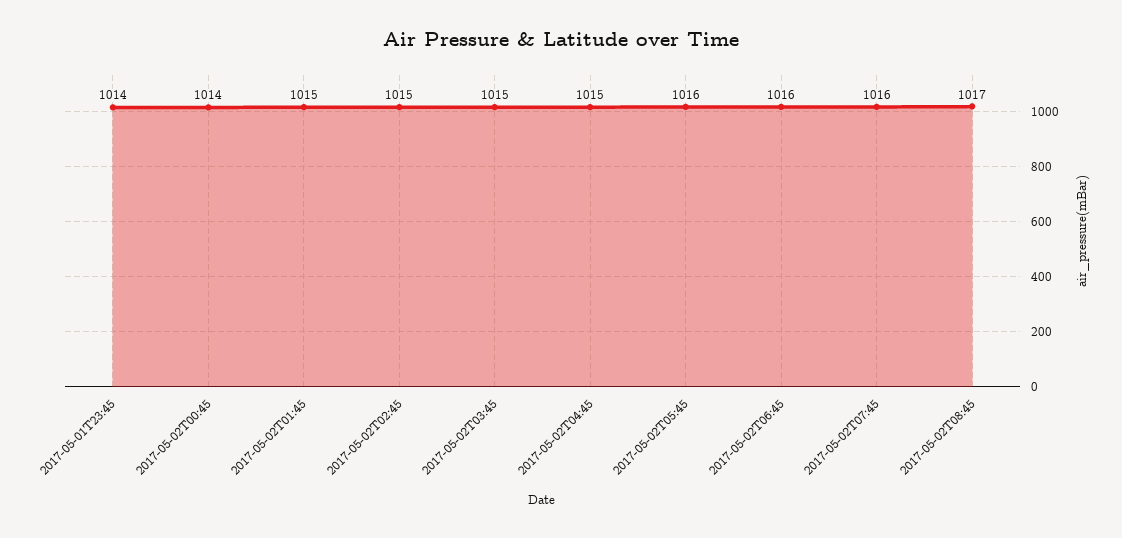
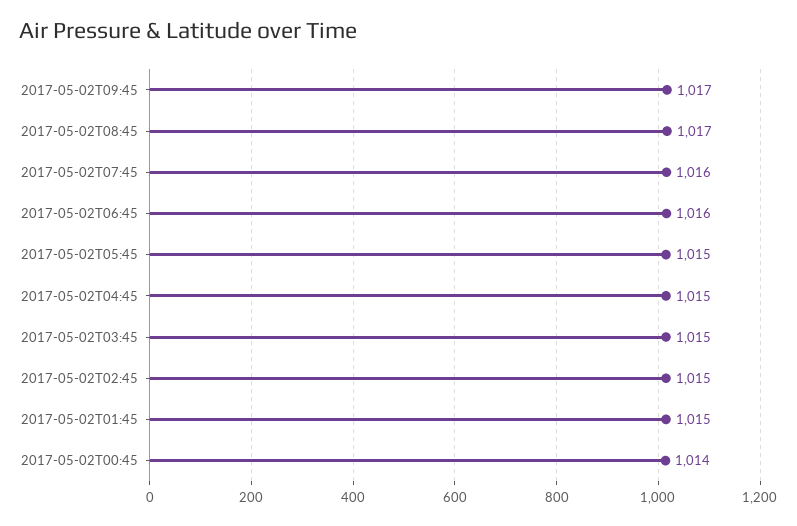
2017-05-01T23:45: 1014 -> none
2017-05-02T05:45: 1016 -> 1015
2017-05-02T09:45: none -> 1017

